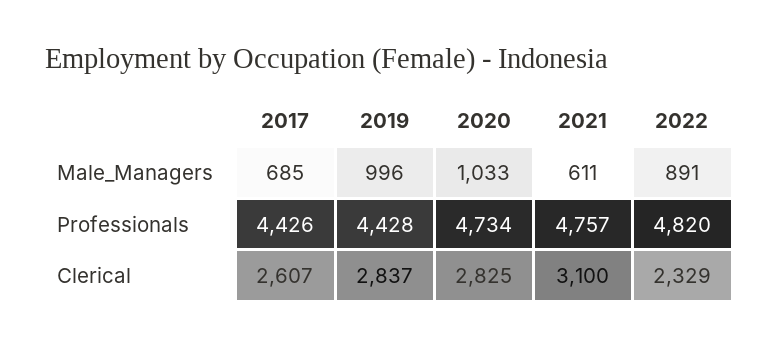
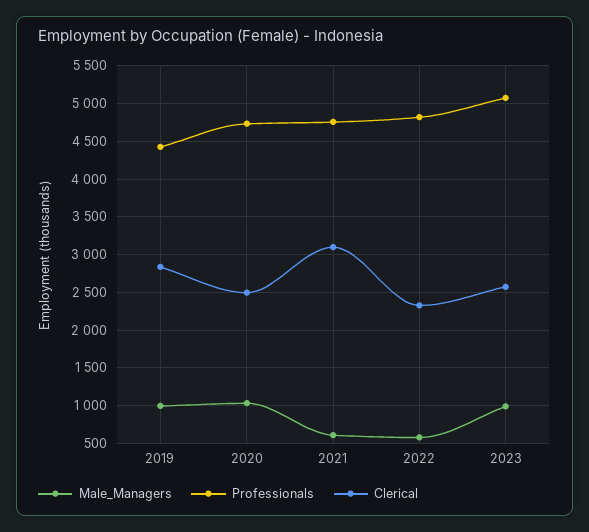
Male_Managers, 2017: 685 -> none
Male_Managers, 2022: 891 -> 600
Professionals, 2017: 4426 -> none
Clerical, 2017: 2607 -> none
Clerical, 2020: 2825 -> 2500
Male_Managers, 2023: none -> 1000
Professionals, 2023: none -> 5100
Clerical, 2023: none -> 2600

